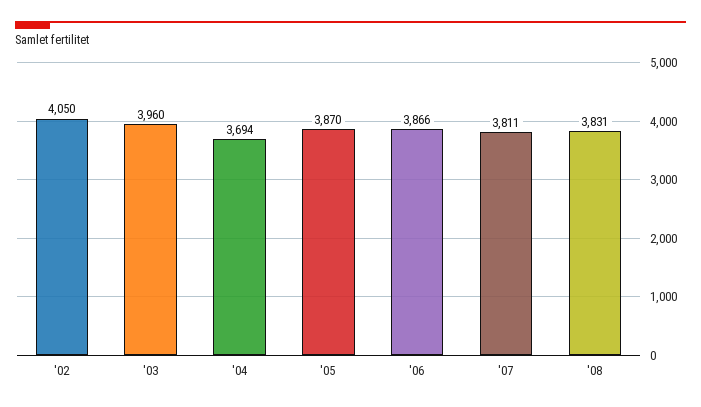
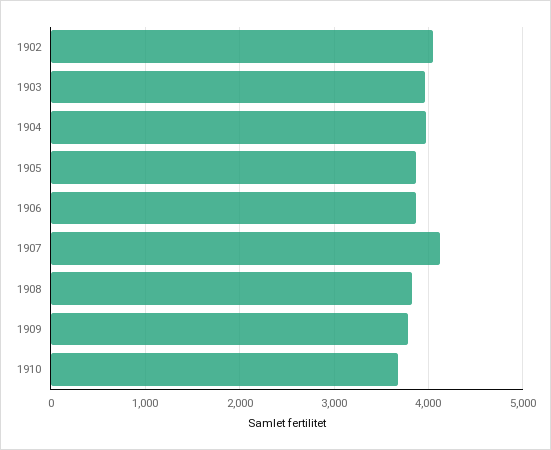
'04: 3694 -> 4000
'07: 3811 -> 4100
1909: none -> 3800
1910: none -> 3700

